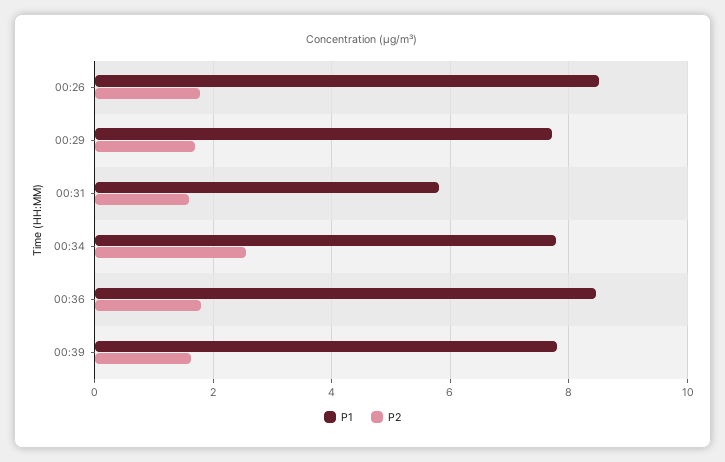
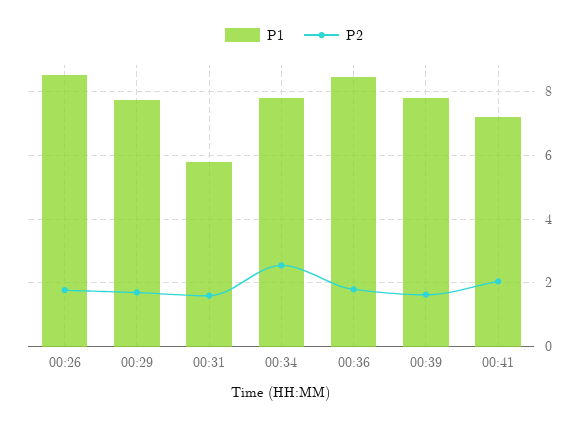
P1, 00:41: none -> 7.2
P2, 00:41: none -> 2

